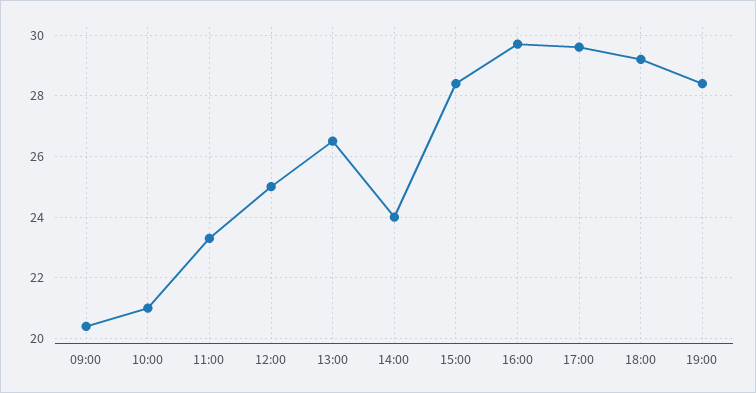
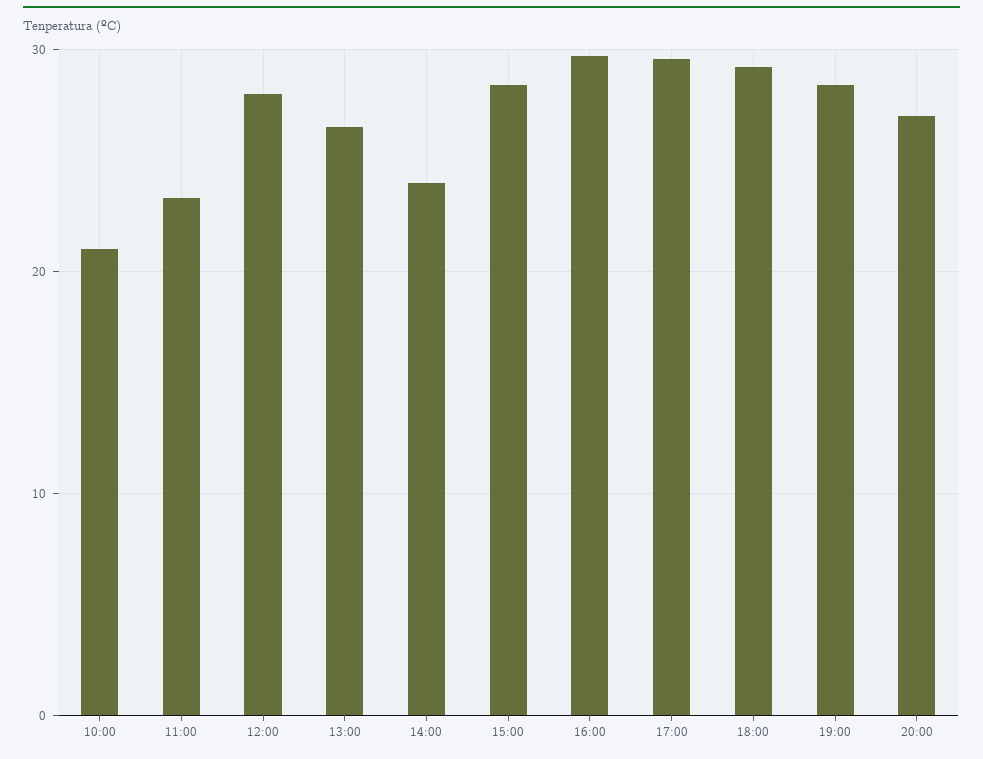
09:00: 20.5 -> none
12:00: 25 -> 28
20:00: none -> 27

